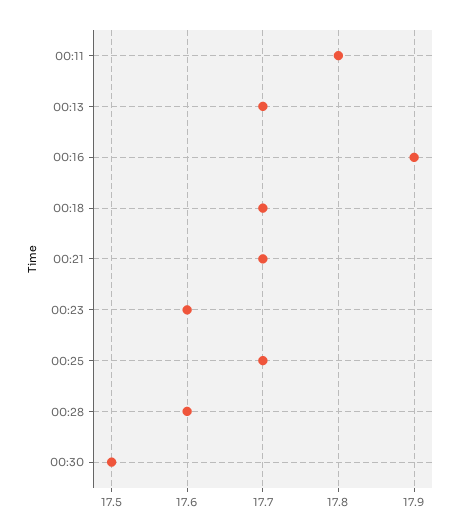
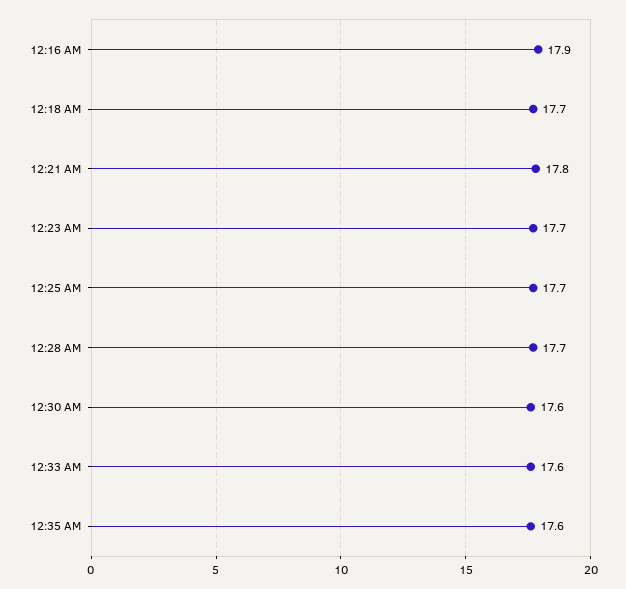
00:11: 17.8 -> none
00:13: 17.7 -> none
00:21: 17.7 -> 17.8
00:23: 17.6 -> 17.7
00:28: 17.6 -> 17.7
00:30: 17.5 -> 17.6
12:33 AM: none -> 17.6
12:35 AM: none -> 17.6

